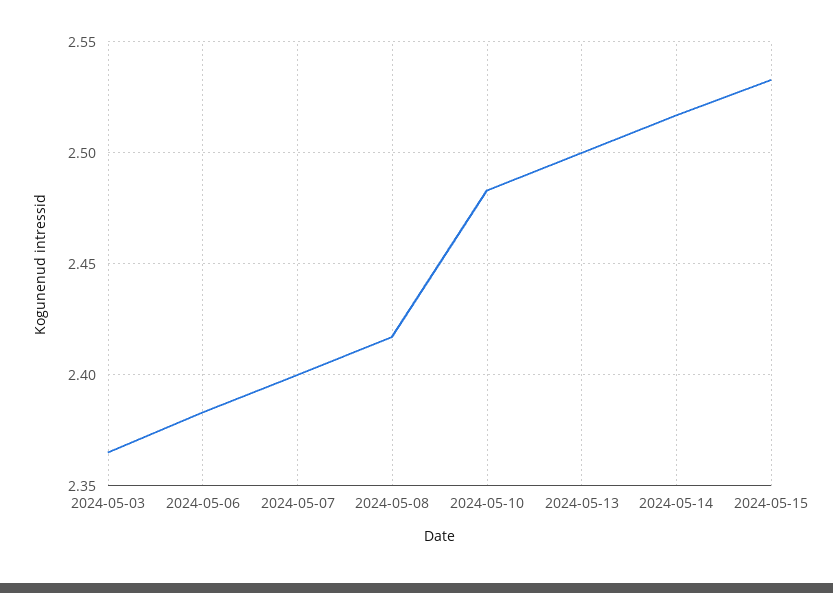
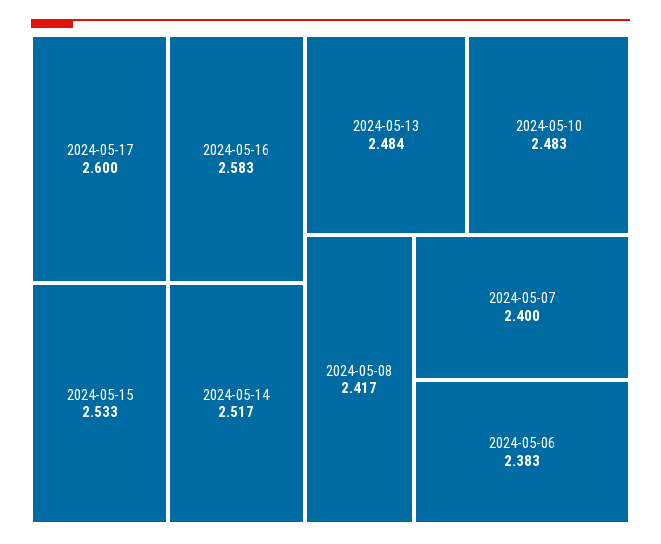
2024-05-03: 2.365 -> none
2024-05-13: 2.5 -> 2.484
2024-05-17: none -> 2.6
2024-05-16: none -> 2.583

